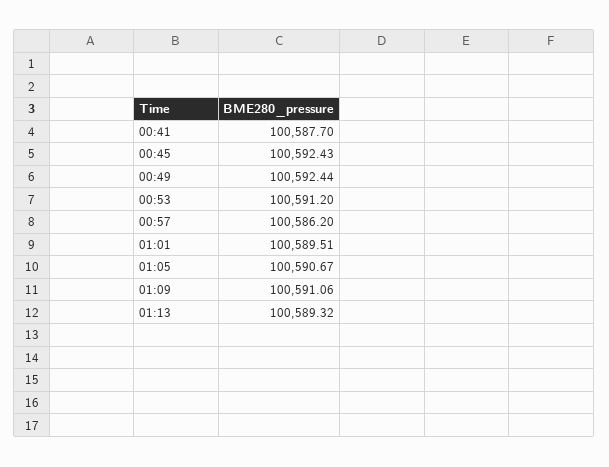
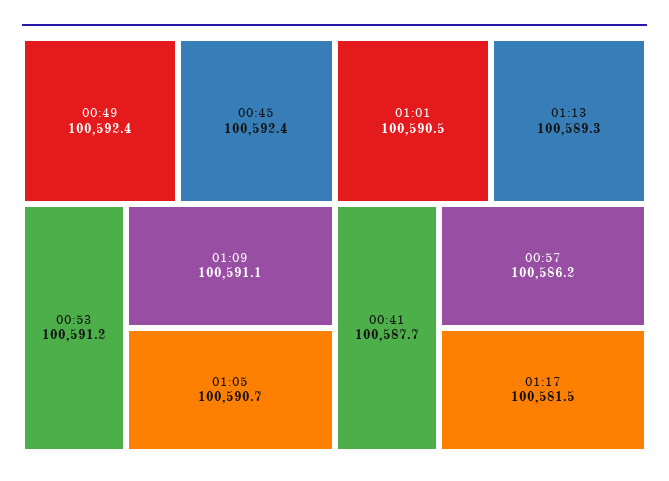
01:01: 100589.51 -> 100590.5
01:17: none -> 100581.5

